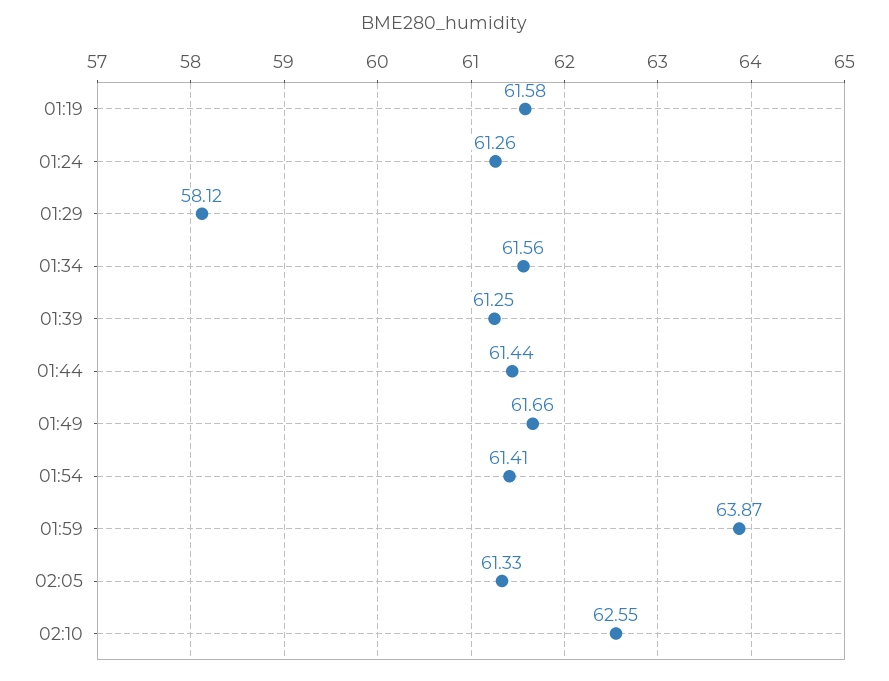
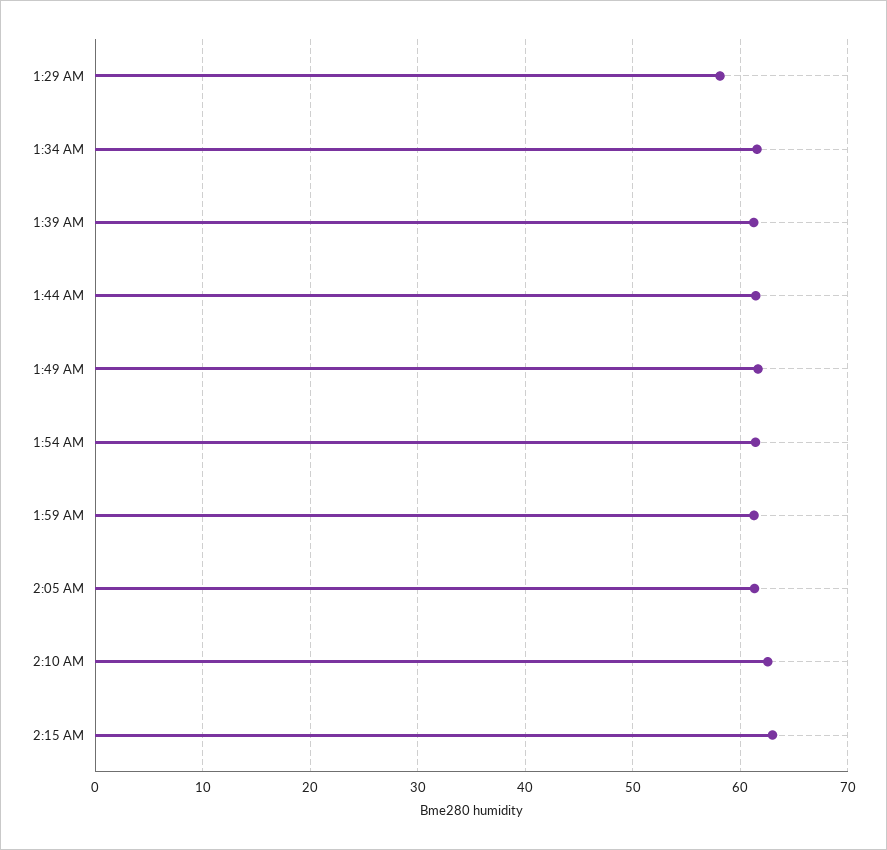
01:19: 61.58 -> none
01:24: 61.26 -> none
01:59: 63.87 -> 61
2:15 AM: none -> 63

